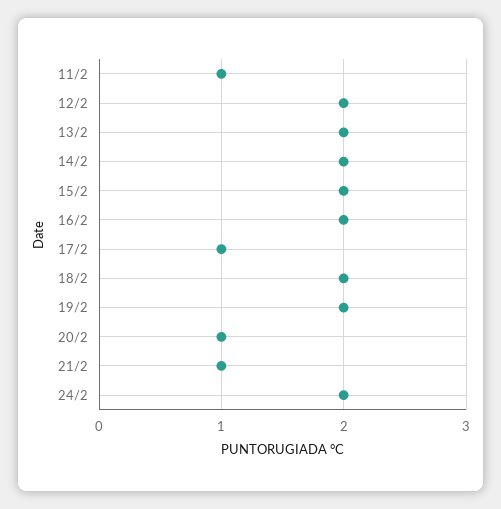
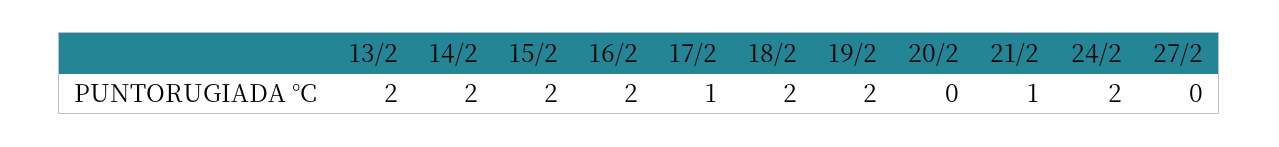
11/2: 1 -> none
12/2: 2 -> none
20/2: 1 -> 0
27/2: none -> 0

